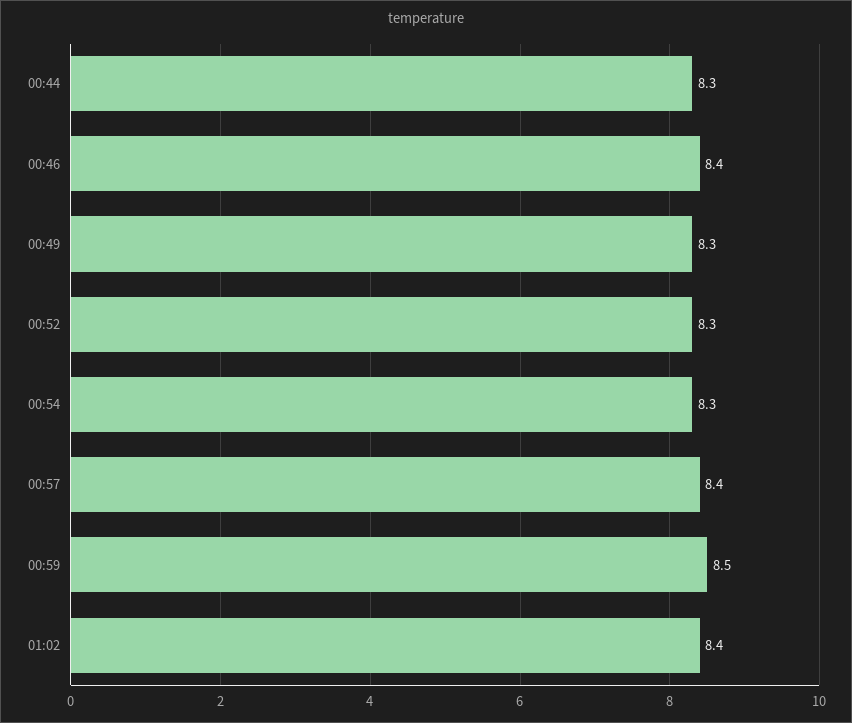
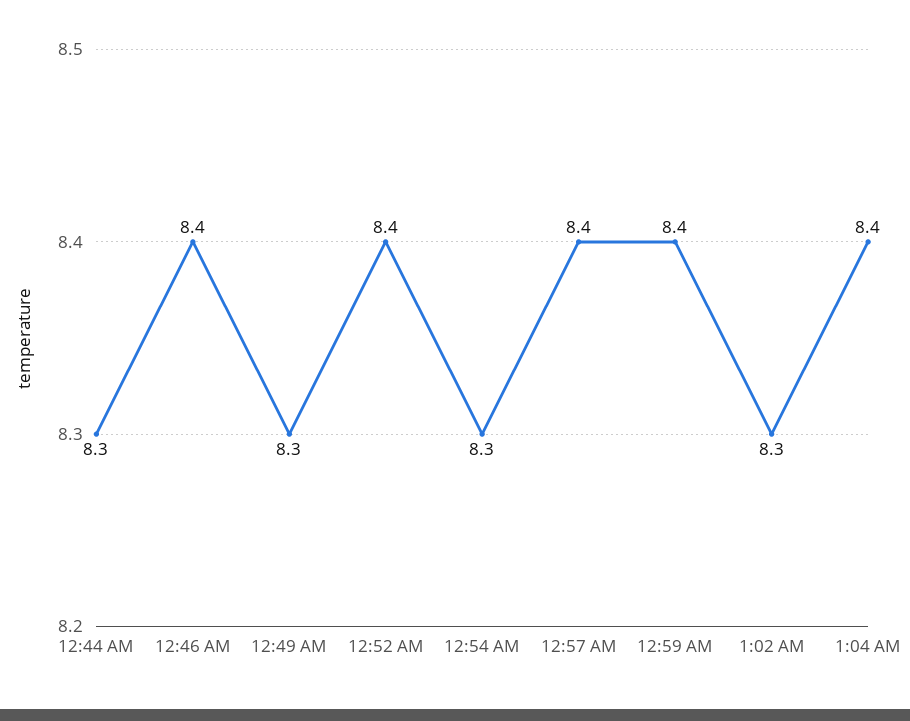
00:52: 8.3 -> 8.4
00:59: 8.5 -> 8.4
01:02: 8.4 -> 8.3
1:04 AM: none -> 8.4

